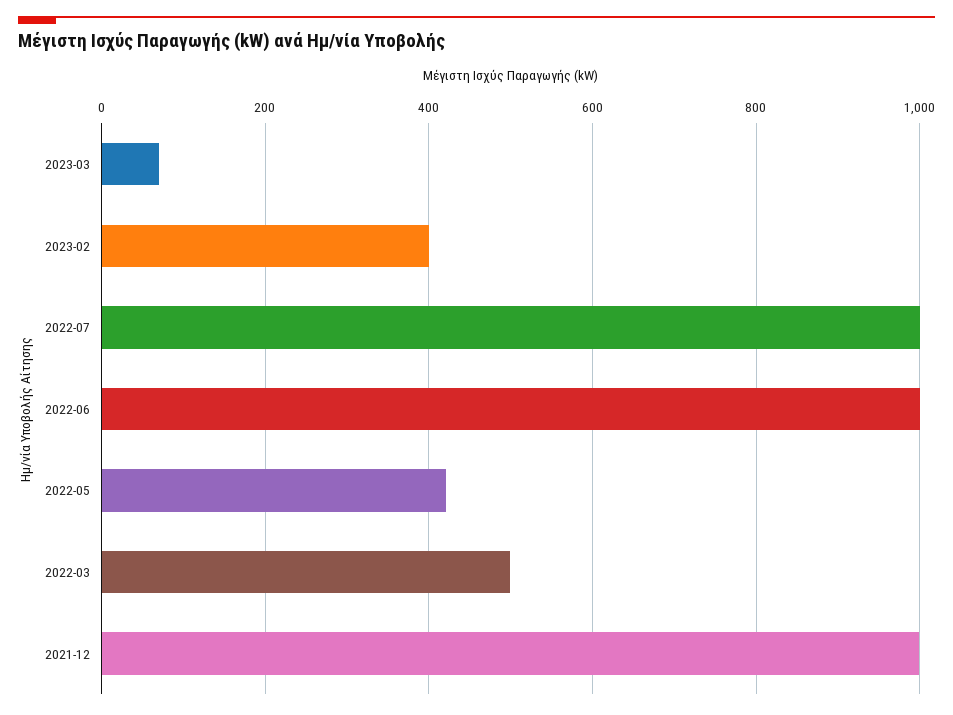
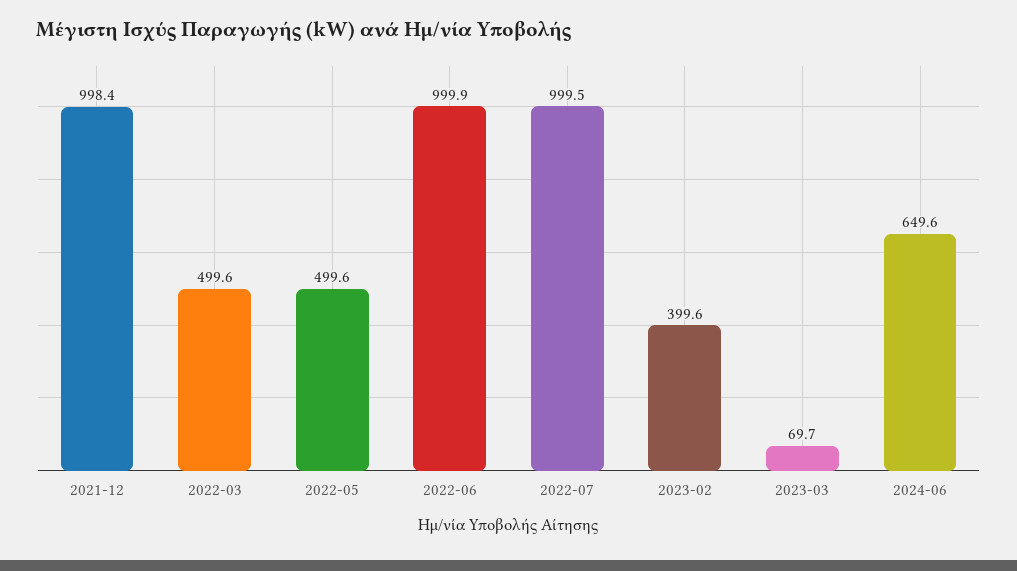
2022-05: 420 -> 499.6
2024-06: none -> 649.6

